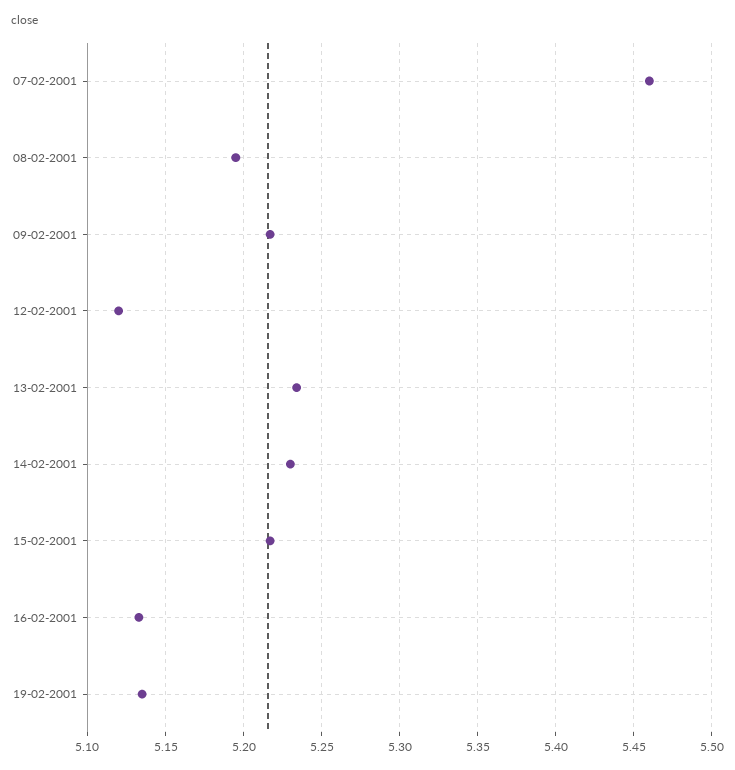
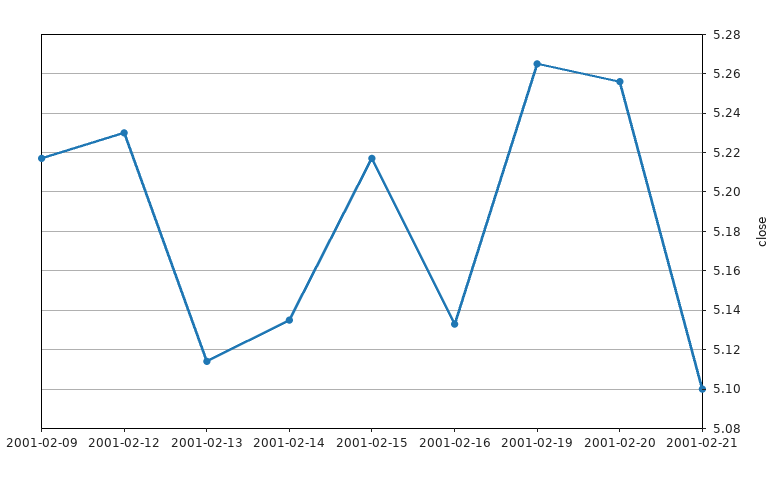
07-02-2001: 5.46 -> none
08-02-2001: 5.195 -> none
12-02-2001: 5.12 -> 5.23
13-02-2001: 5.235 -> 5.115
14-02-2001: 5.23 -> 5.135
19-02-2001: 5.135 -> 5.265
2001-02-20: none -> 5.255
2001-02-21: none -> 5.1

